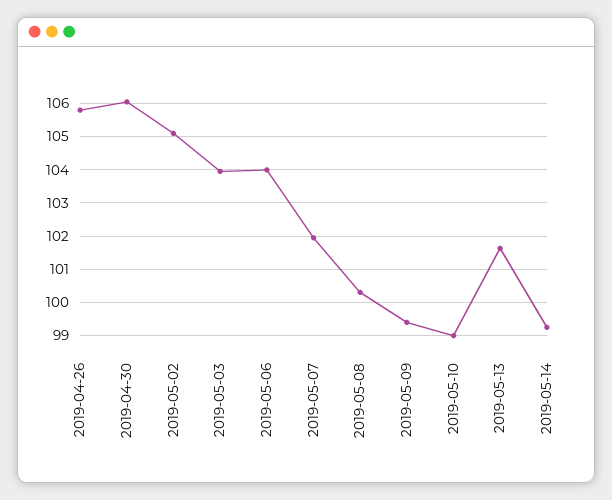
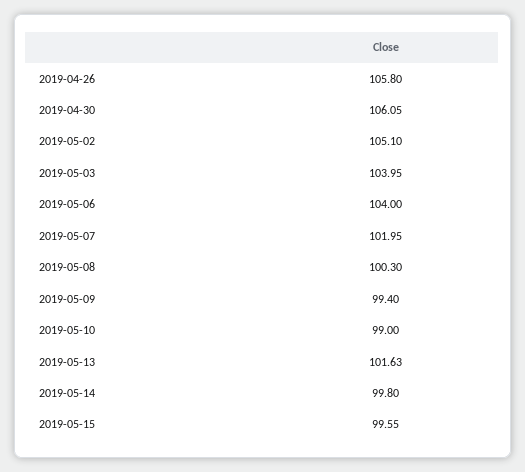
2019-05-14: 99.2 -> 99.8
2019-05-15: none -> 99.55

